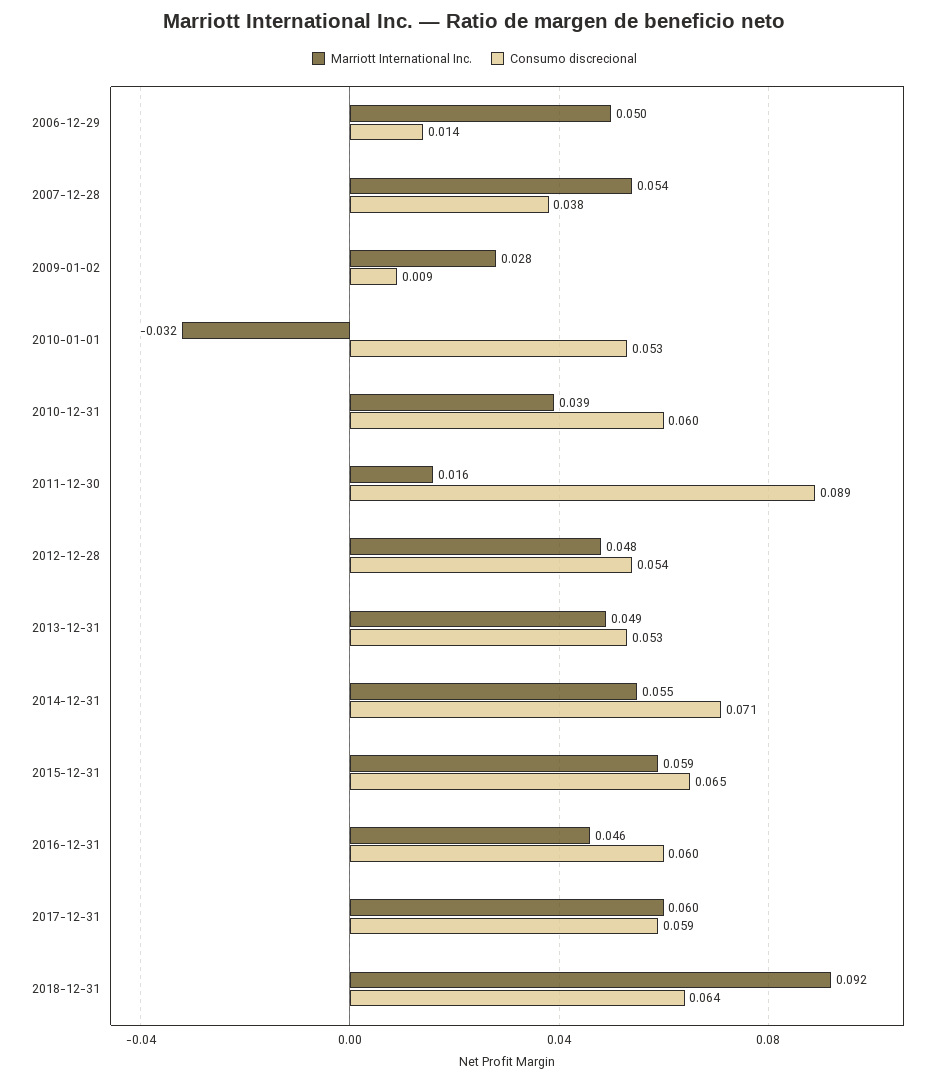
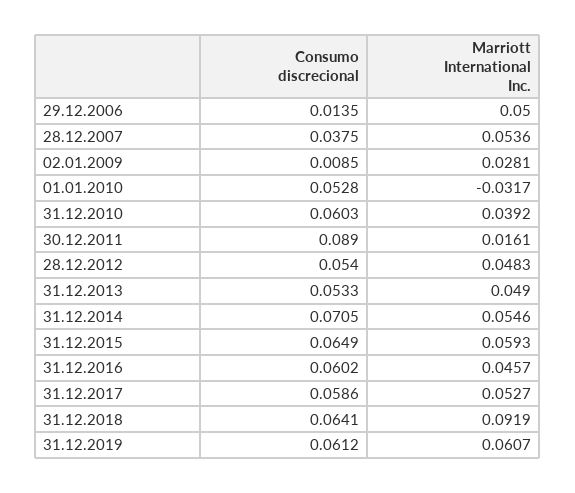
Marriott International Inc., 2017-12-31: 0.06 -> 0.0527
Consumo discrecional, 31.12.2019: none -> 0.0612
Marriott International Inc., 31.12.2019: none -> 0.0607

